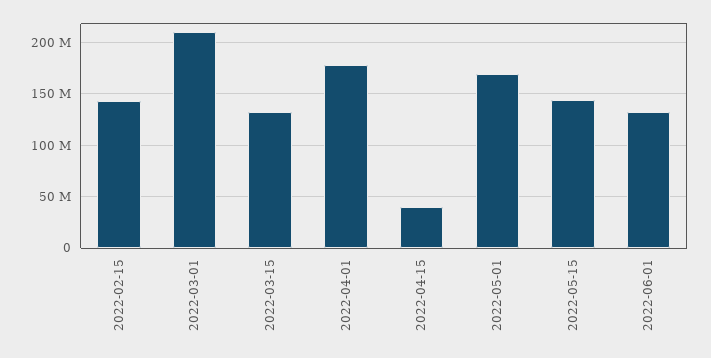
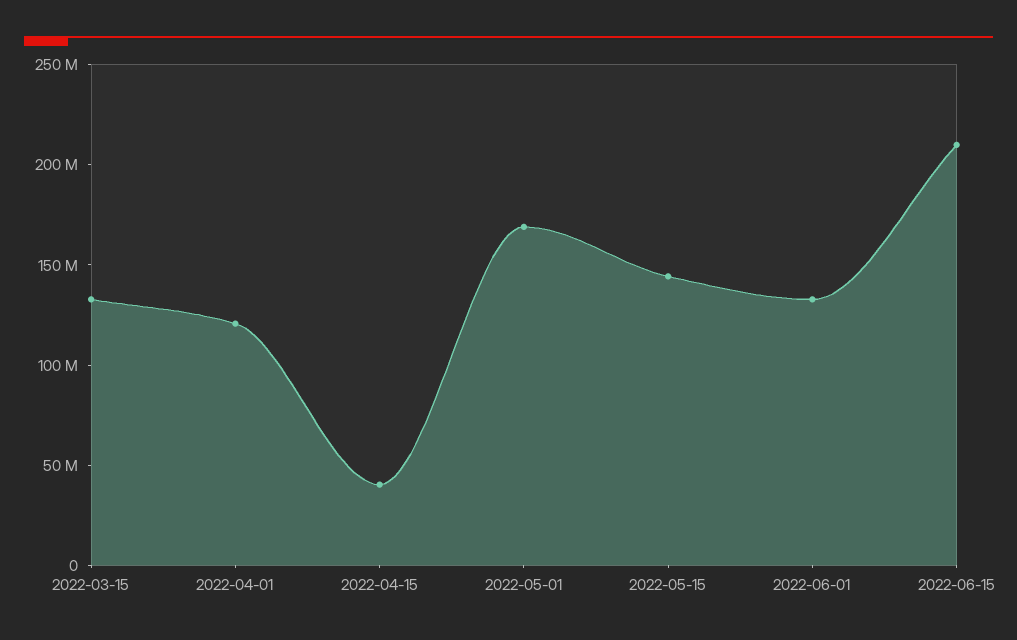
2022-02-15: 140000000 -> none
2022-03-01: 210000000 -> none
2022-04-01: 180000000 -> 120000000
2022-06-15: none -> 210000000

